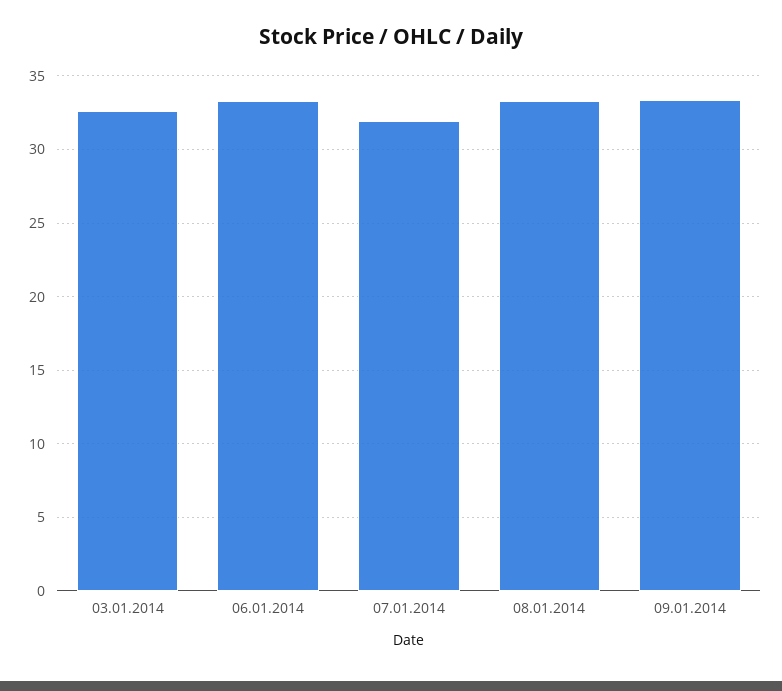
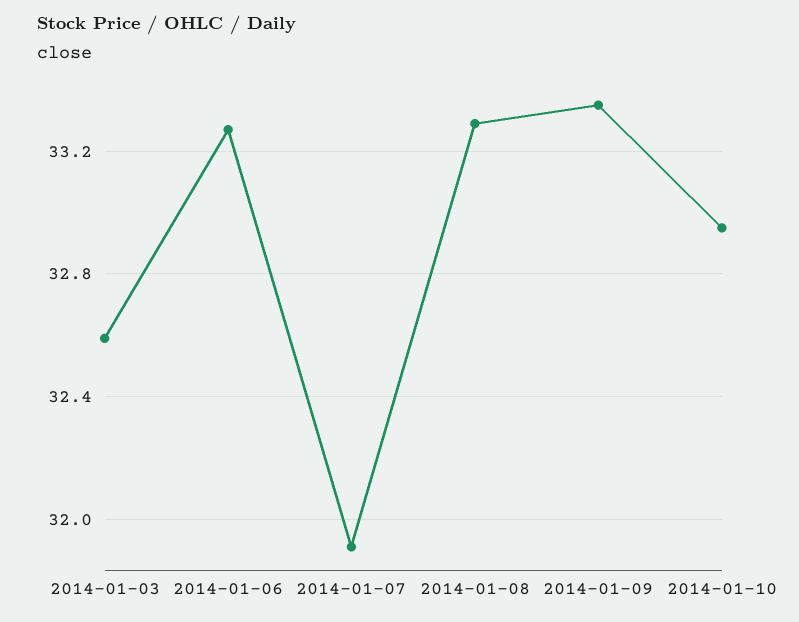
2014-01-10: none -> 32.95

